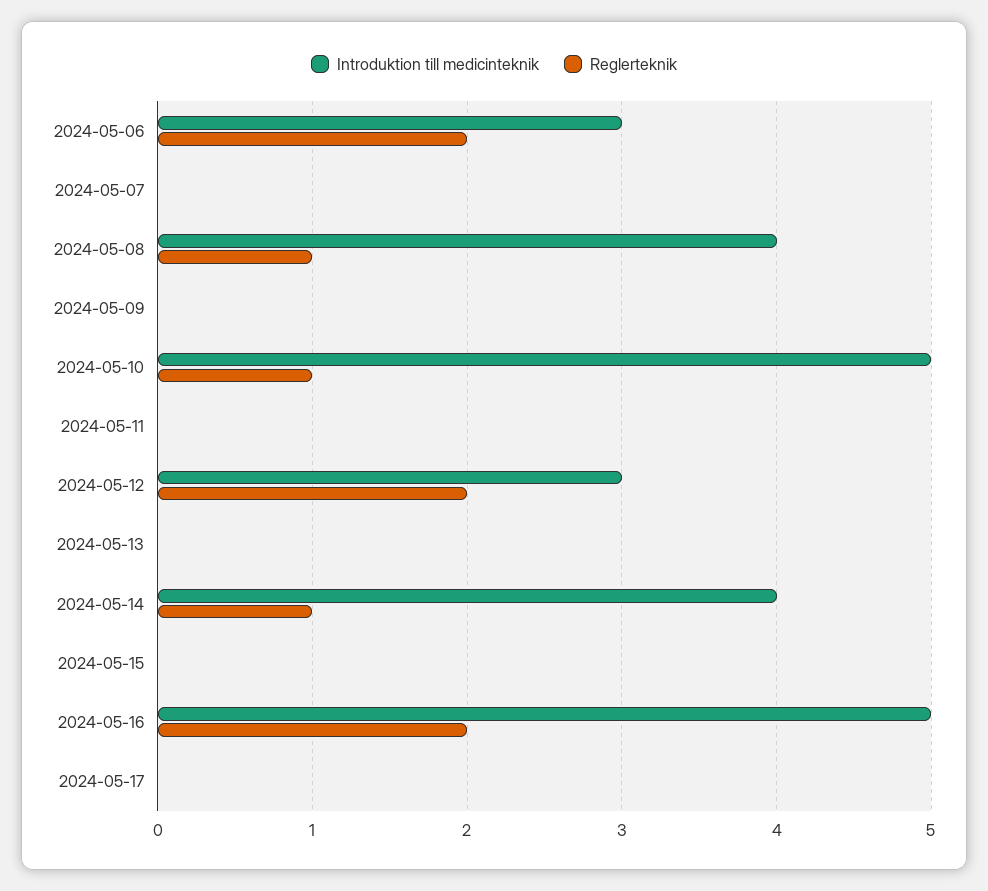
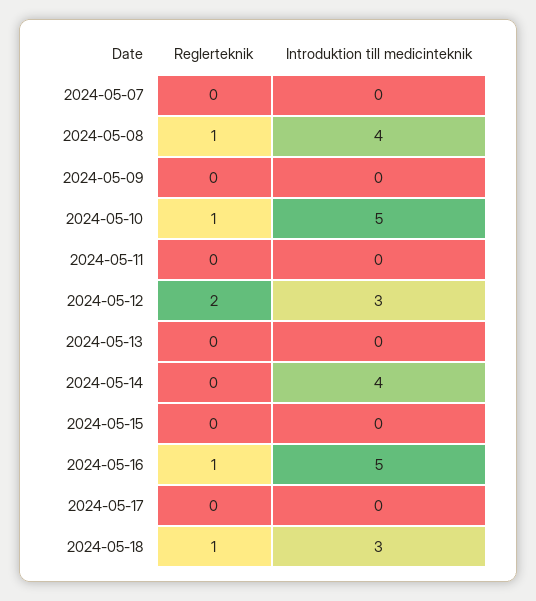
Introduktion till medicinteknik, 2024-05-06: 3 -> none
Reglerteknik, 2024-05-06: 2 -> none
Reglerteknik, 2024-05-14: 1 -> 0
Reglerteknik, 2024-05-16: 2 -> 1
Reglerteknik, 2024-05-18: none -> 1
Introduktion till medicinteknik, 2024-05-18: none -> 3

